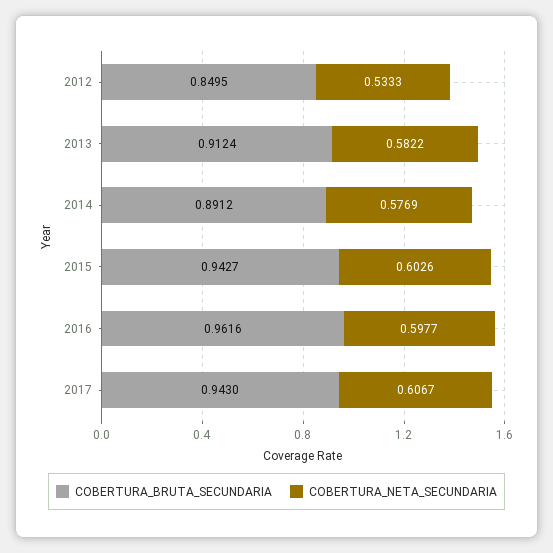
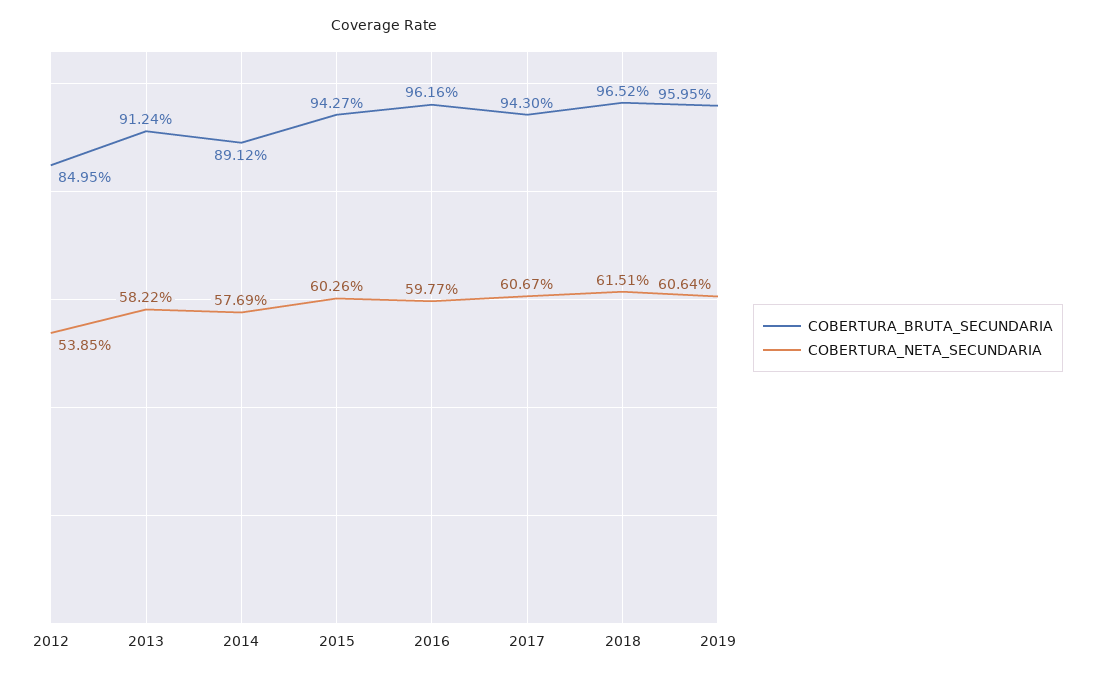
COBERTURA_NETA_SECUNDARIA, 2012: 0.5333 -> 0.5385
COBERTURA_BRUTA_SECUNDARIA, 2018: none -> 0.9652
COBERTURA_NETA_SECUNDARIA, 2018: none -> 0.6151
COBERTURA_BRUTA_SECUNDARIA, 2019: none -> 0.9595
COBERTURA_NETA_SECUNDARIA, 2019: none -> 0.6064

